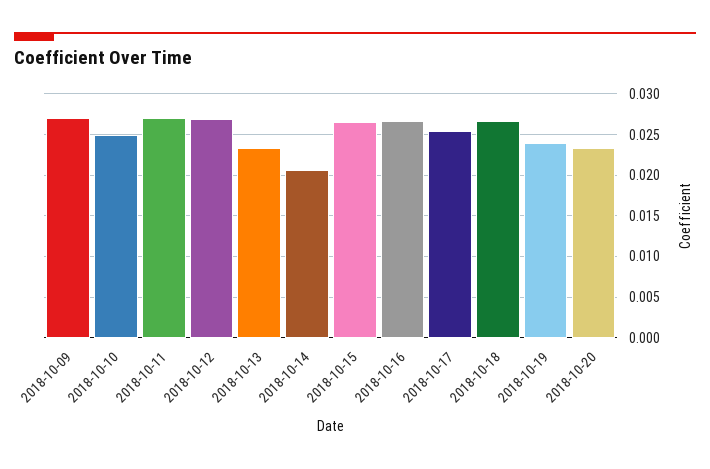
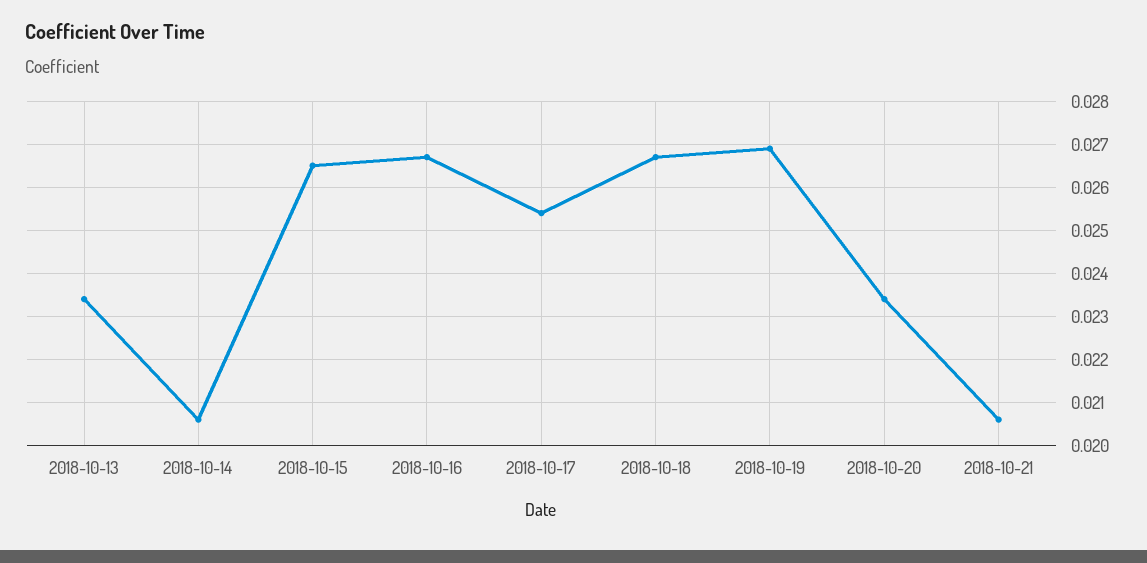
2018-10-09: 0.027 -> none
2018-10-10: 0.025 -> none
2018-10-11: 0.027 -> none
2018-10-12: 0.027 -> none
2018-10-19: 0.024 -> 0.027
2018-10-21: none -> 0.0205

